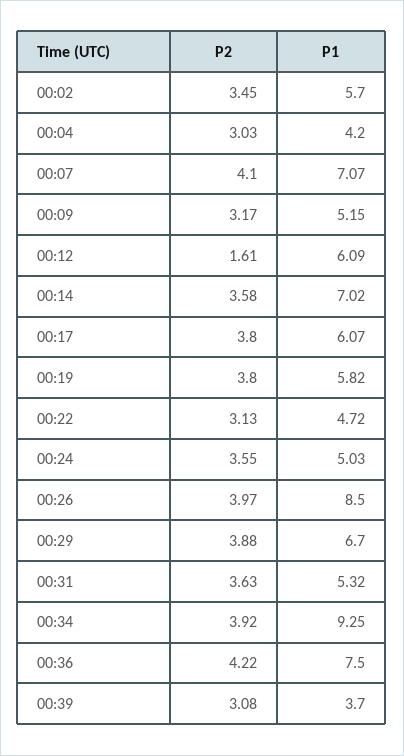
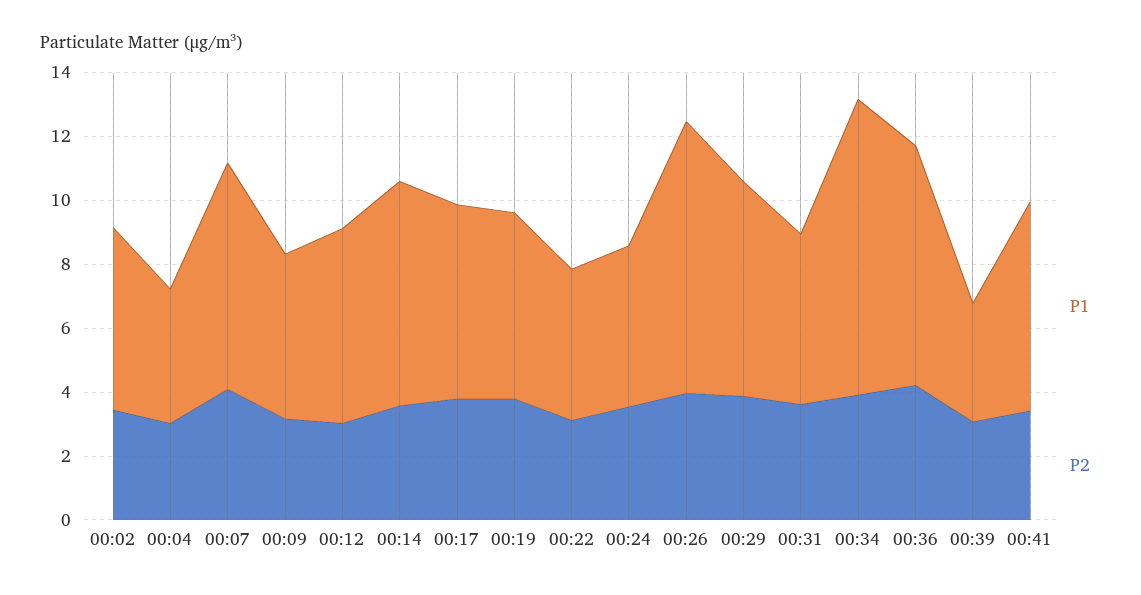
P2, 00:12: 1.61 -> 3
P1, 00:41: none -> 6.5
P2, 00:41: none -> 3.5

